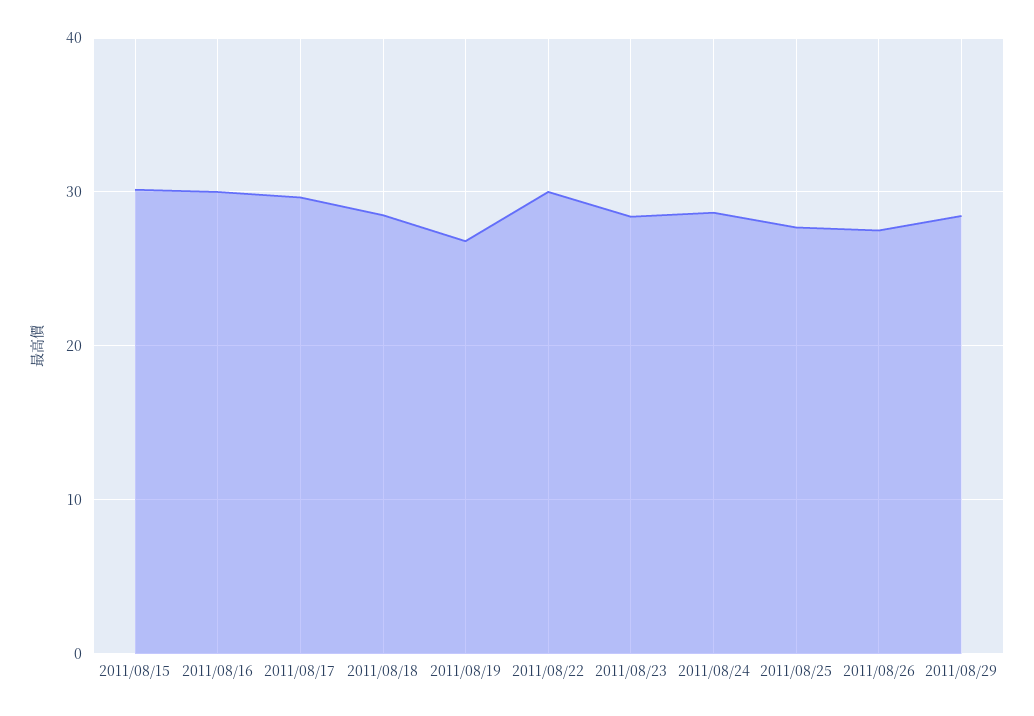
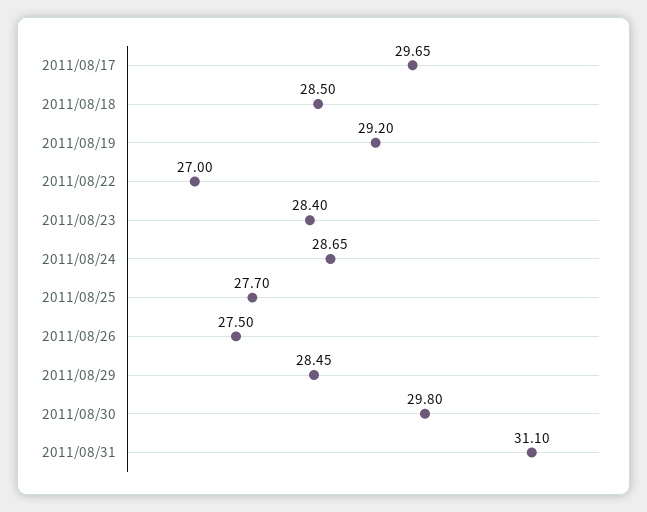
2011/08/15: 30 -> none
2011/08/16: 30 -> none
2011/08/19: 27 -> 29.2
2011/08/22: 30 -> 27
2011/08/30: none -> 29.8
2011/08/31: none -> 31.1

